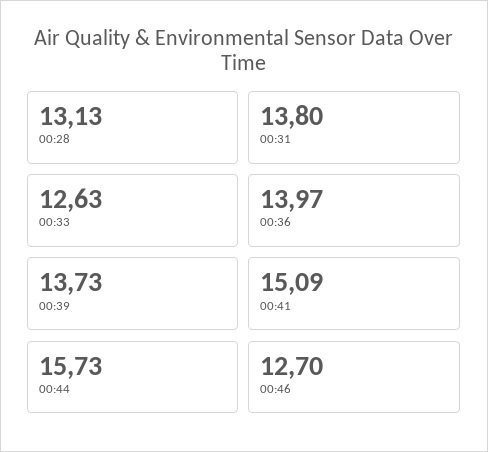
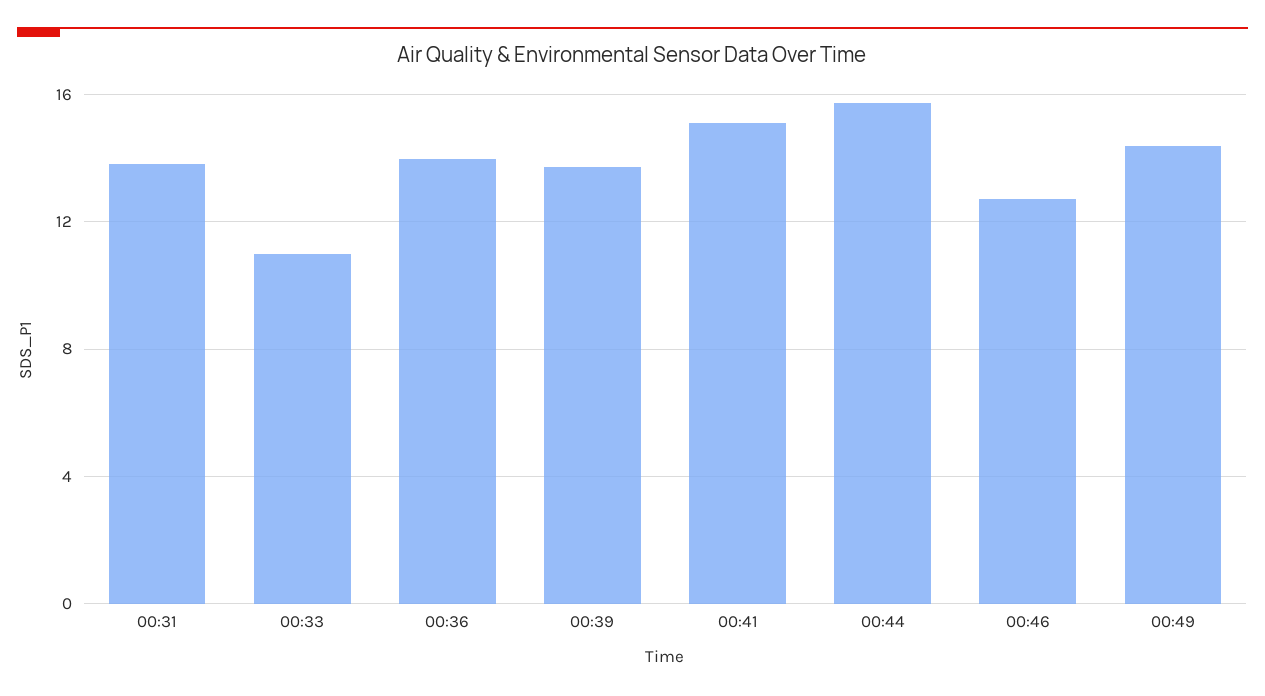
00:28: 13.13 -> none
00:33: 12.63 -> 11
00:49: none -> 14.5

